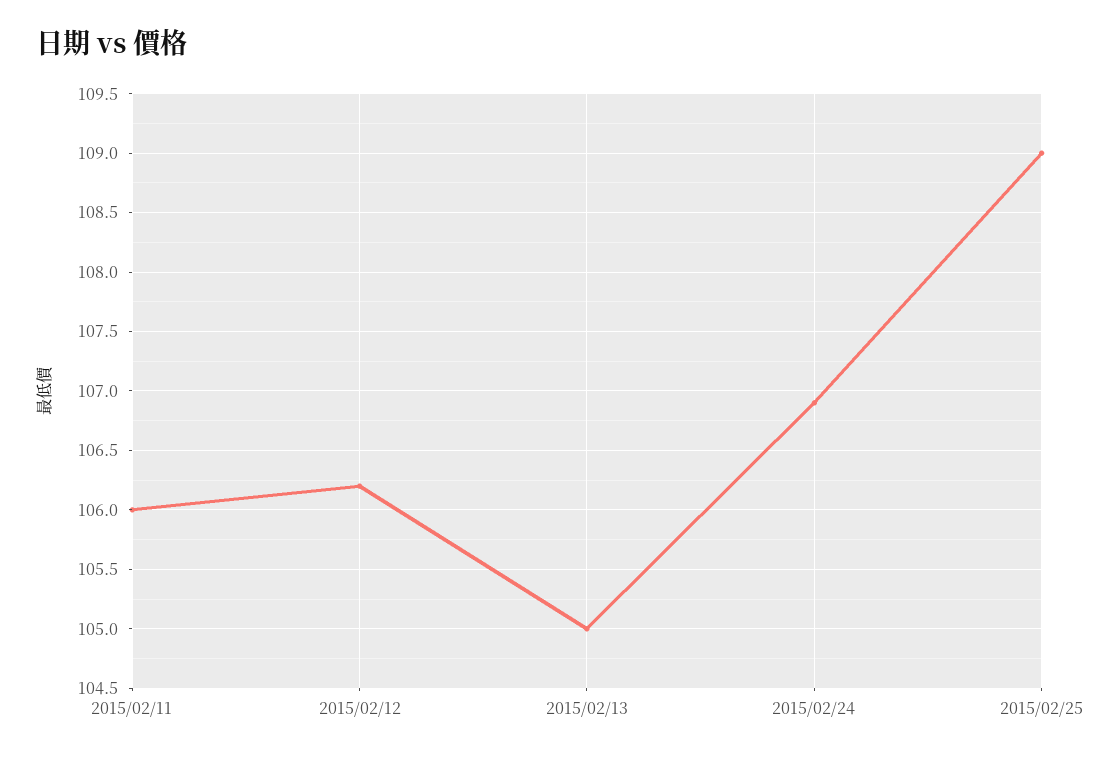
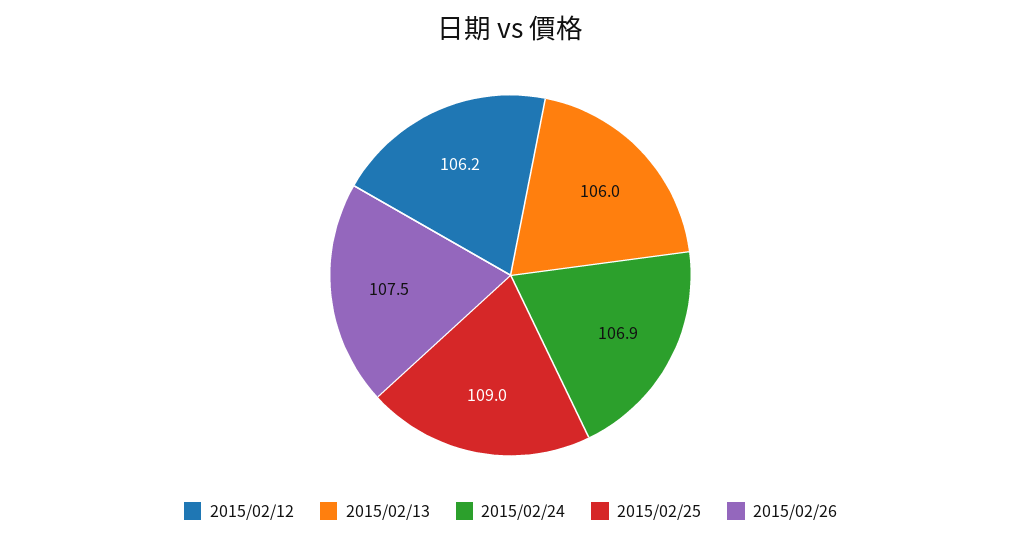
2015/02/11: 106 -> none
2015/02/13: 105 -> 106
2015/02/26: none -> 107.5

